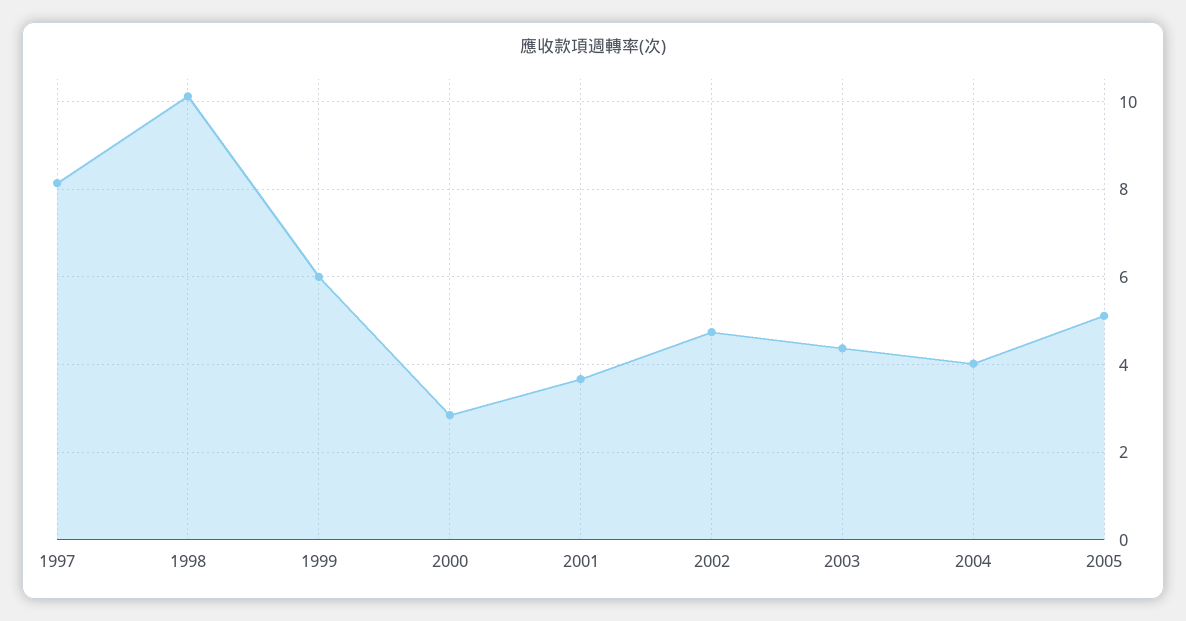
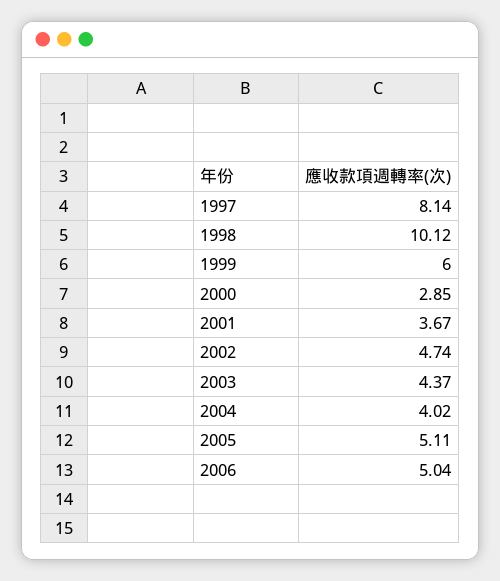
2006: none -> 5.04

